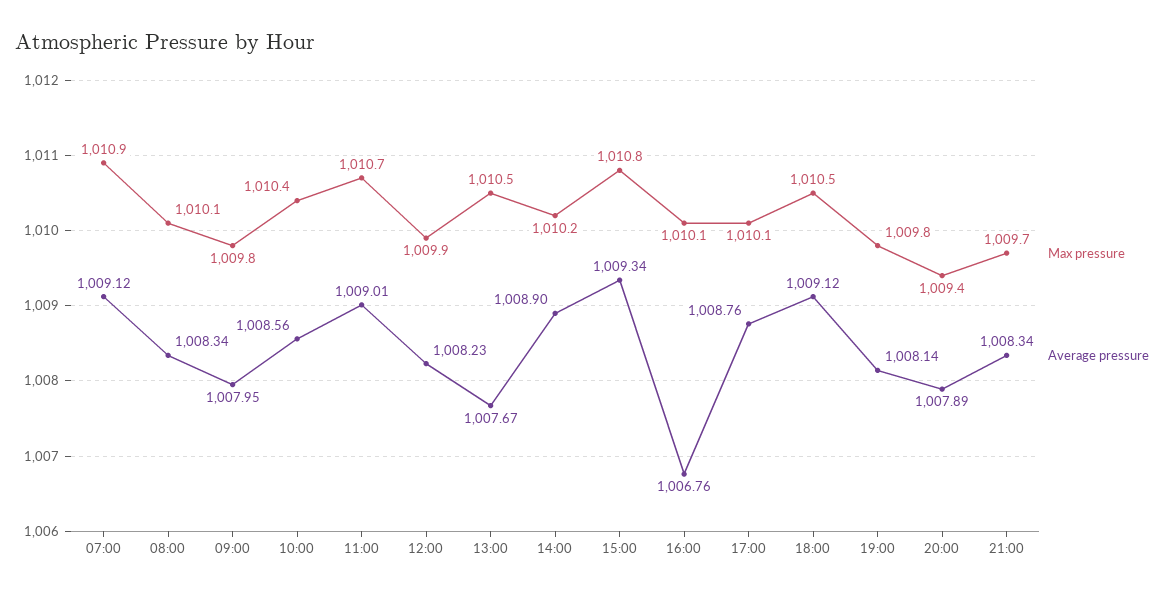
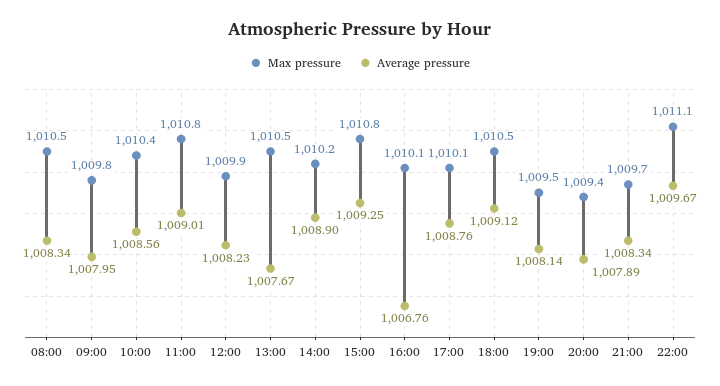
Max pressure, 07:00: 1010.9 -> none
Average pressure, 07:00: 1009.12 -> none
Max pressure, 08:00: 1010.1 -> 1010.5
Max pressure, 11:00: 1010.7 -> 1010.8
Average pressure, 15:00: 1009.34 -> 1009.25
Max pressure, 19:00: 1009.8 -> 1009.5
Max pressure, 22:00: none -> 1011.1
Average pressure, 22:00: none -> 1009.67

